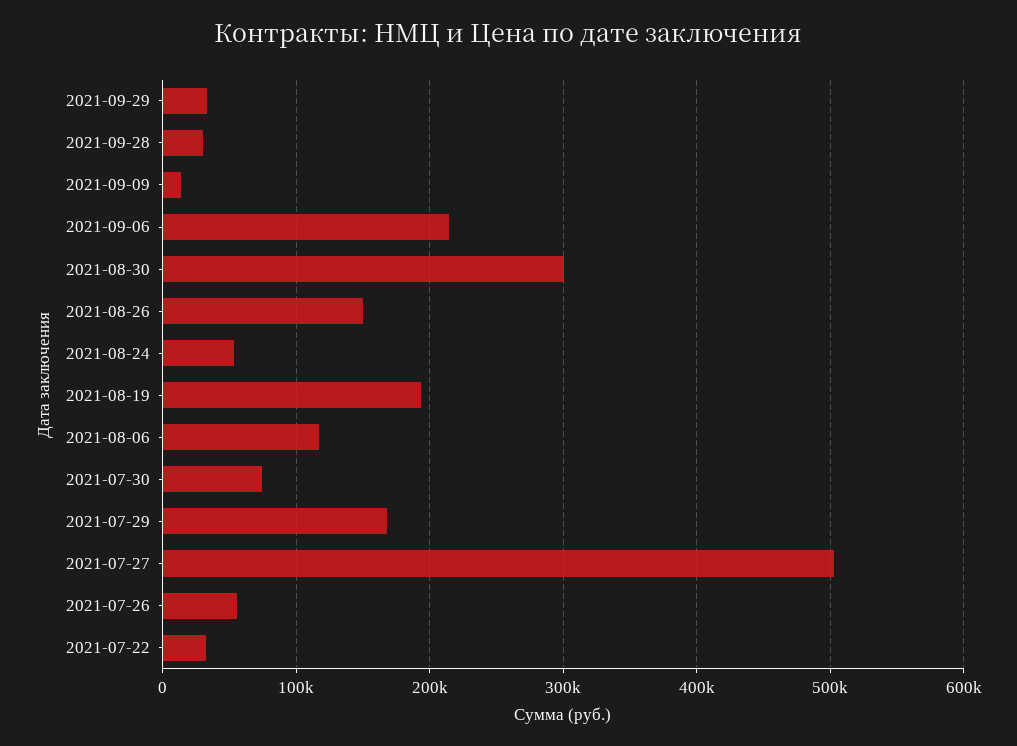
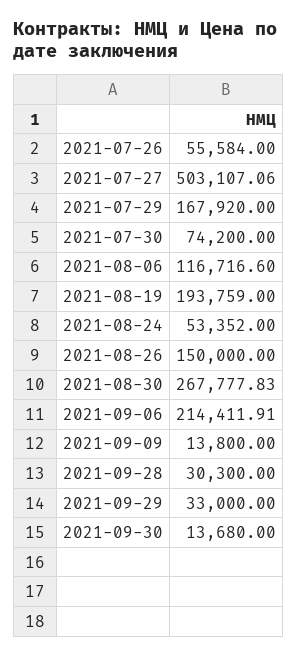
2021-08-30: 300000 -> 267777.83
2021-07-22: 30000 -> none
2021-09-30: none -> 13680

